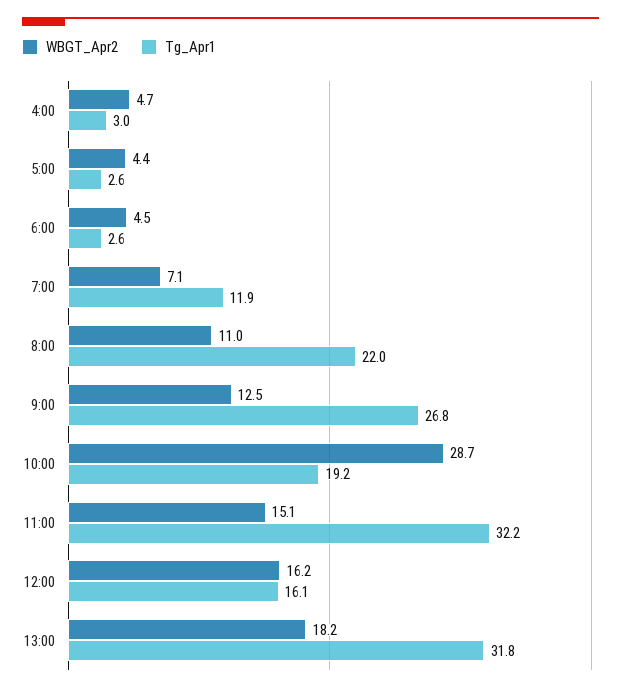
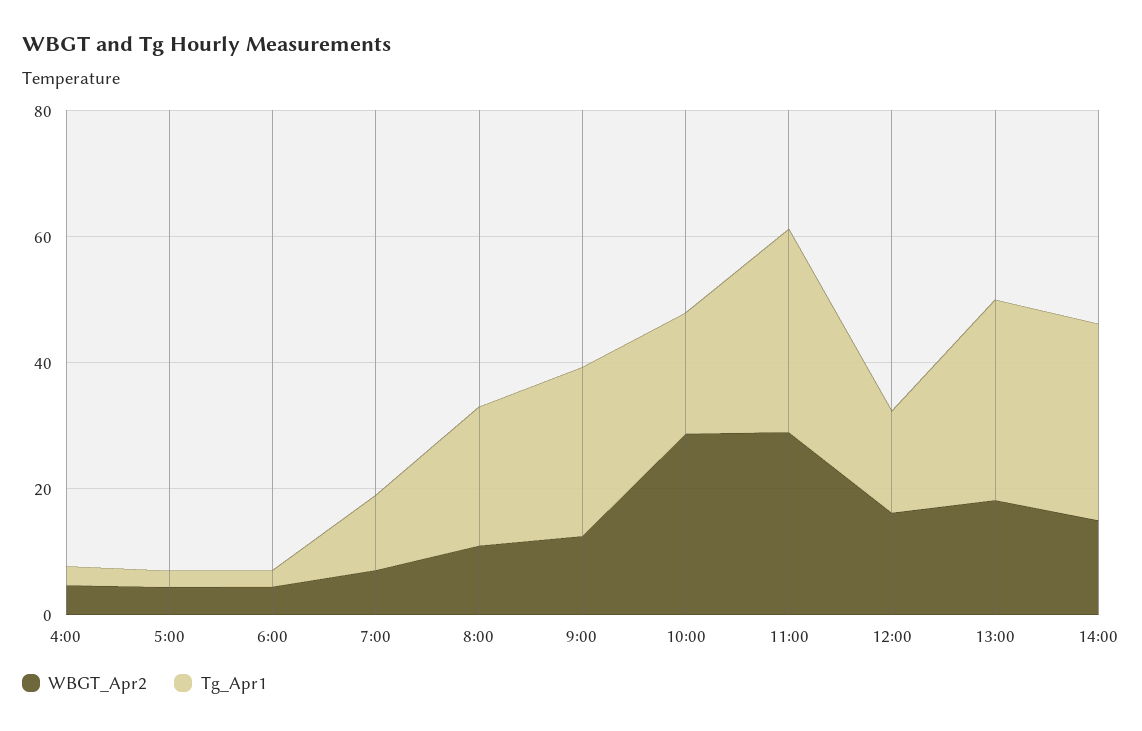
WBGT_Apr2, 11:00: 15.1 -> 30
WBGT_Apr2, 14:00: none -> 15
Tg_Apr1, 14:00: none -> 30

